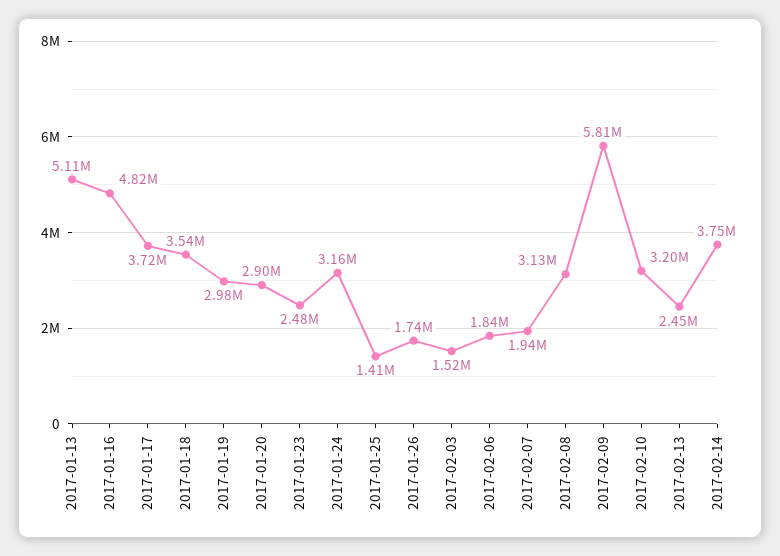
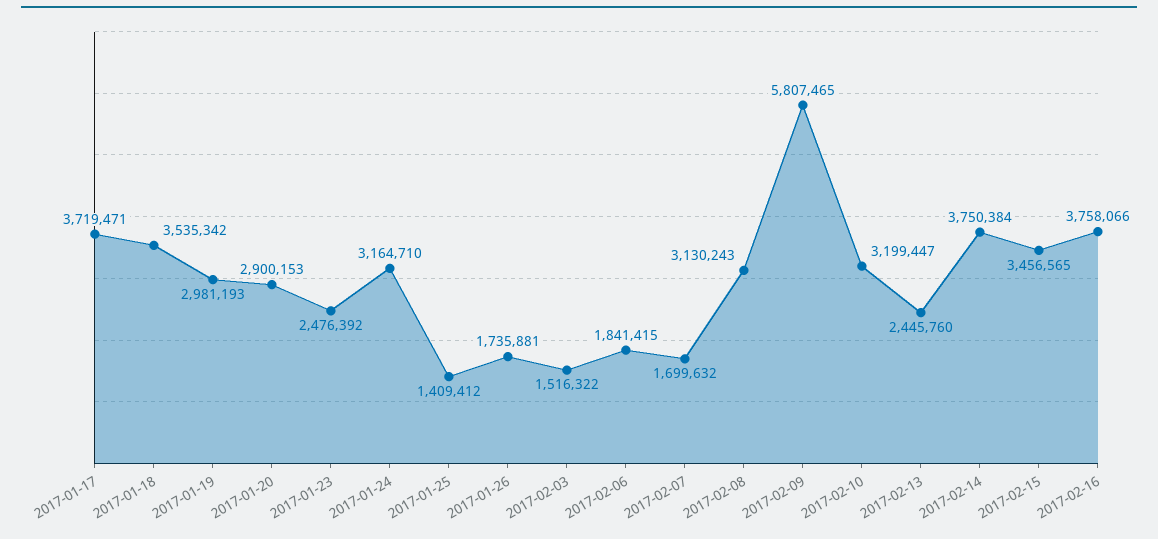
2017-01-13: 5110000 -> none
2017-01-16: 4820000 -> none
2017-02-07: 1940000 -> 1699632
2017-02-15: none -> 3456565
2017-02-16: none -> 3758066

